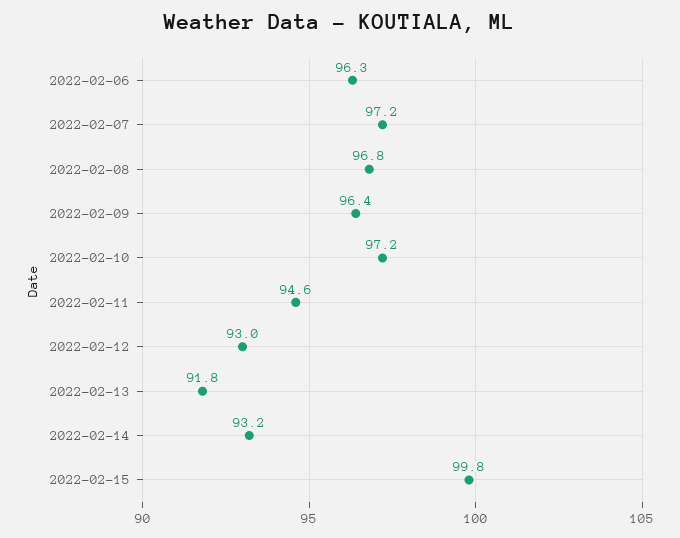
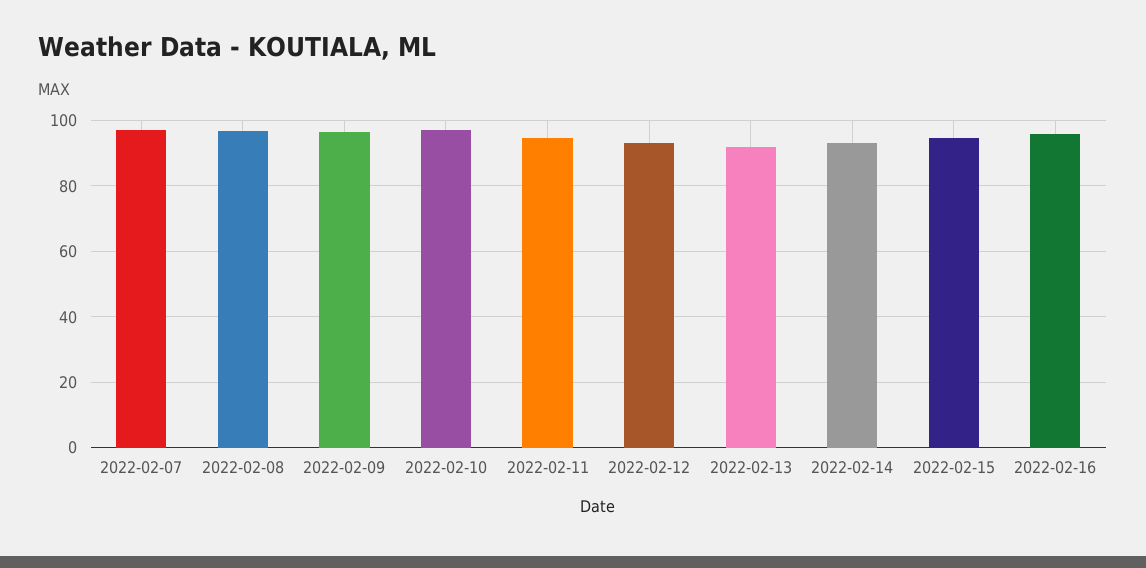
2022-02-06: 96.3 -> none
2022-02-15: 99.8 -> 94
2022-02-16: none -> 96

